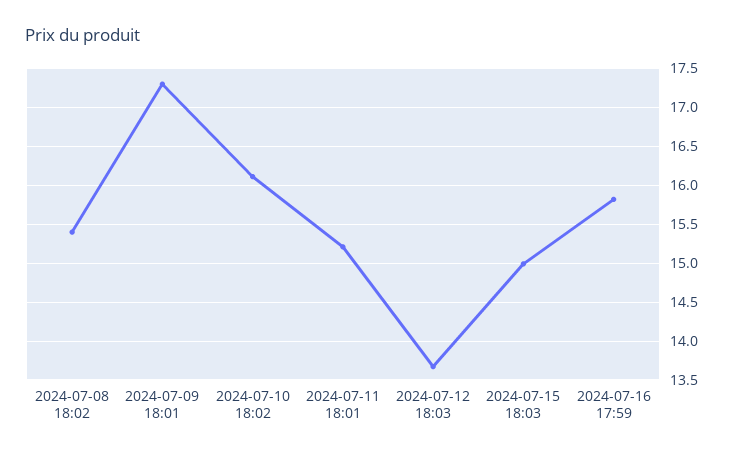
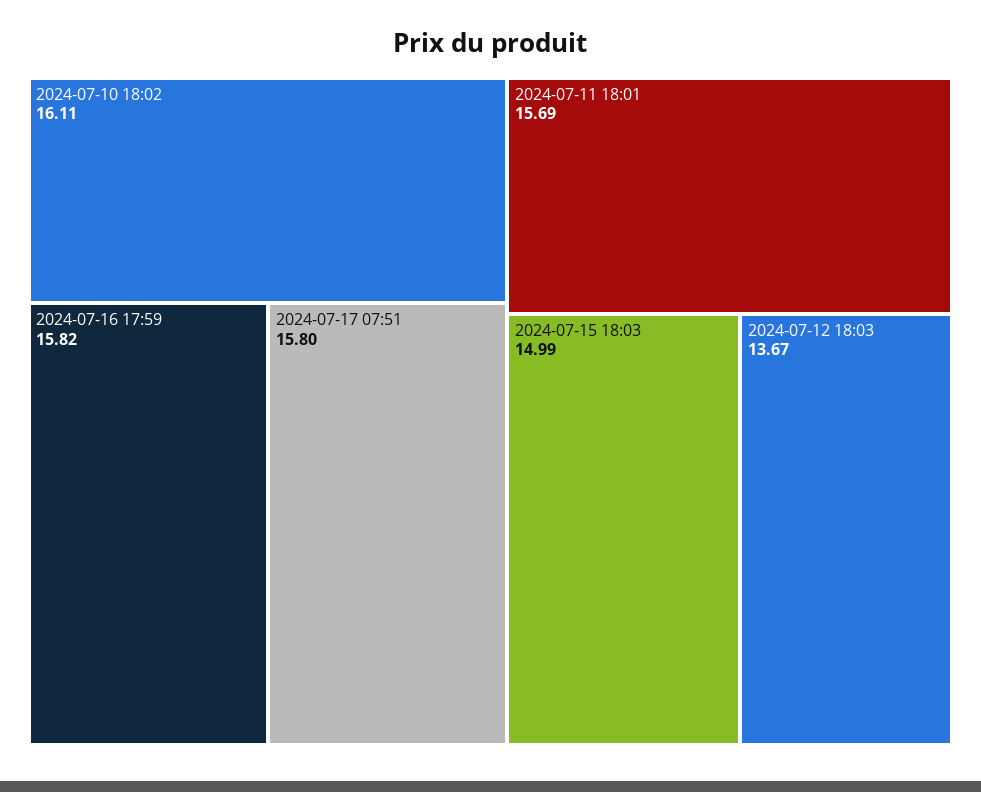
2024-07-08 18:02: 15.4 -> none
2024-07-09 18:01: 17.3 -> none
2024-07-11 18:01: 15.2 -> 15.69
2024-07-17 07:51: none -> 15.8

